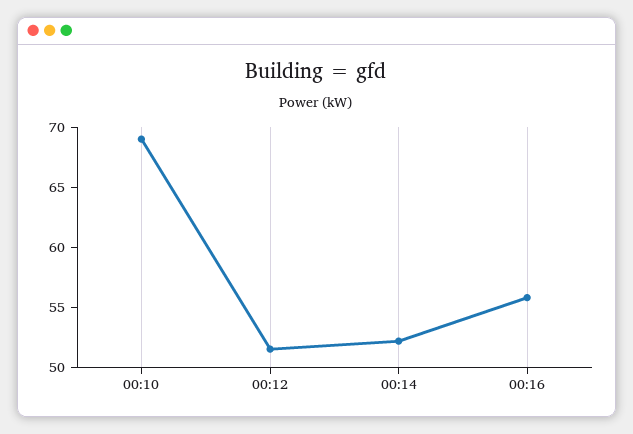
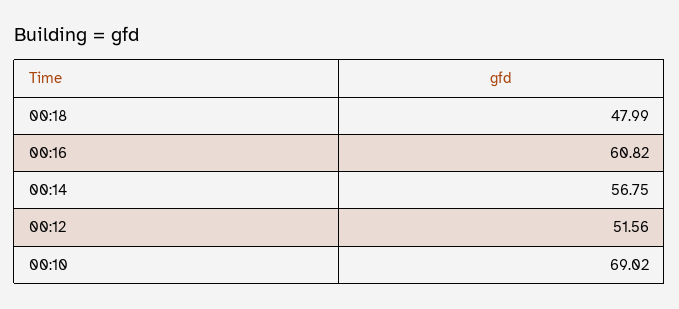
00:14: 52 -> 56.75
00:16: 56 -> 60.82
00:18: none -> 47.99

